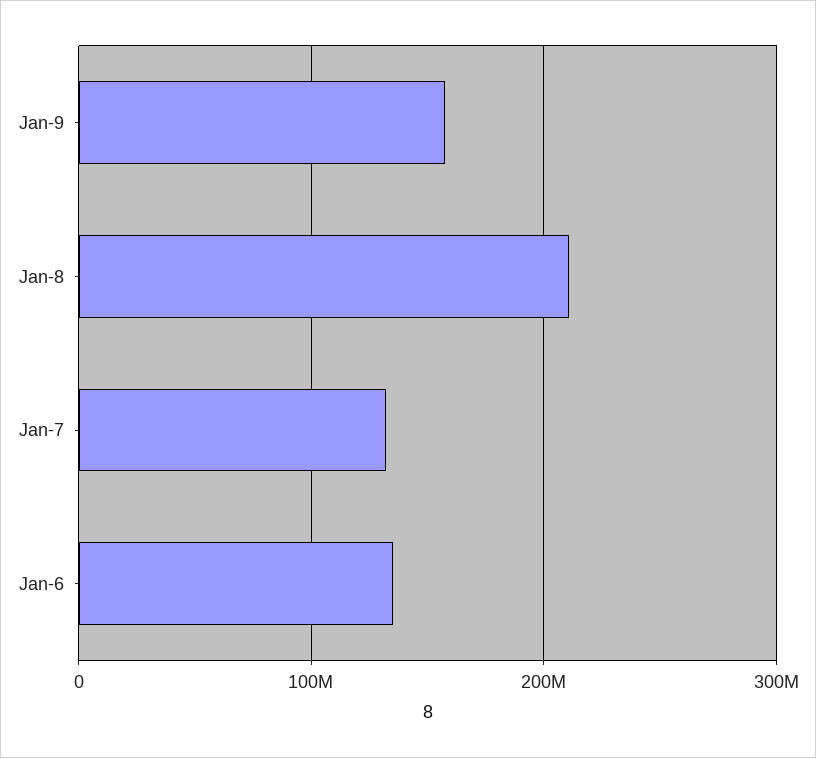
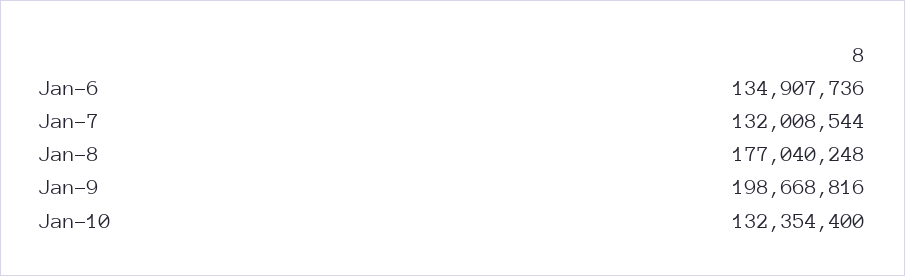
Jan-9: 160000000 -> 198668816
Jan-8: 210000000 -> 177040248
Jan-10: none -> 132354400

